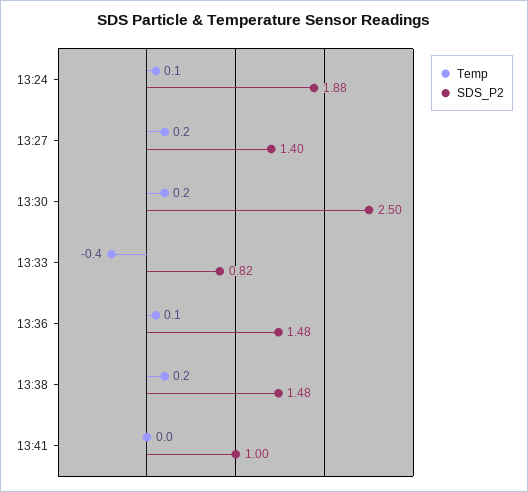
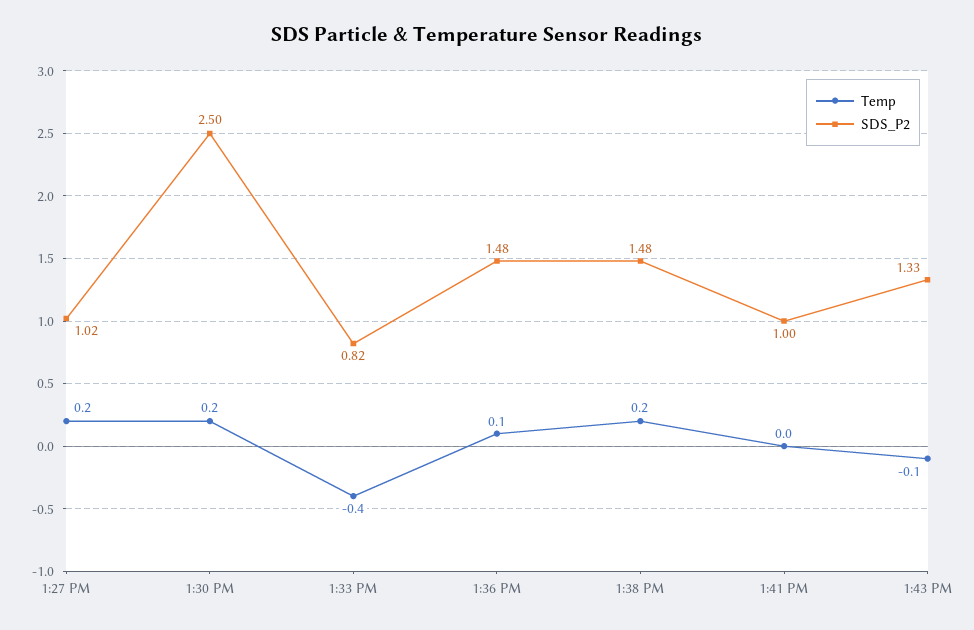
Temp, 13:24: 0.1 -> none
SDS_P2, 13:24: 1.88 -> none
SDS_P2, 13:27: 1.4 -> 1.02
Temp, 1:43 PM: none -> -0.1
SDS_P2, 1:43 PM: none -> 1.33

